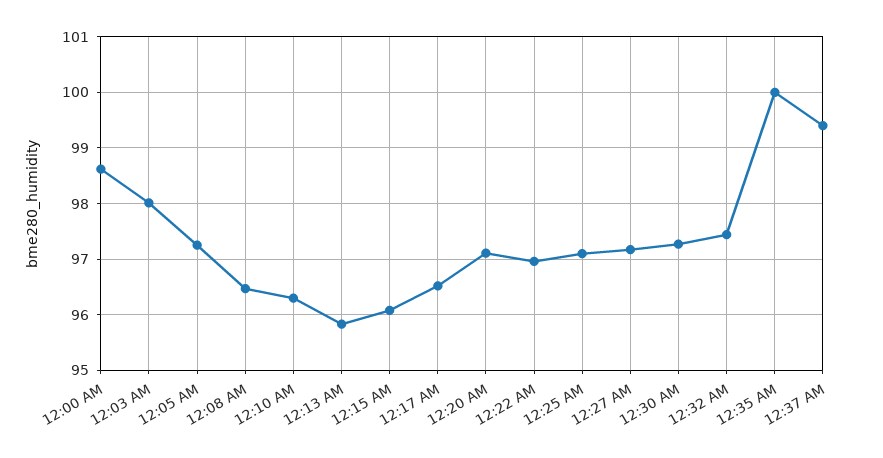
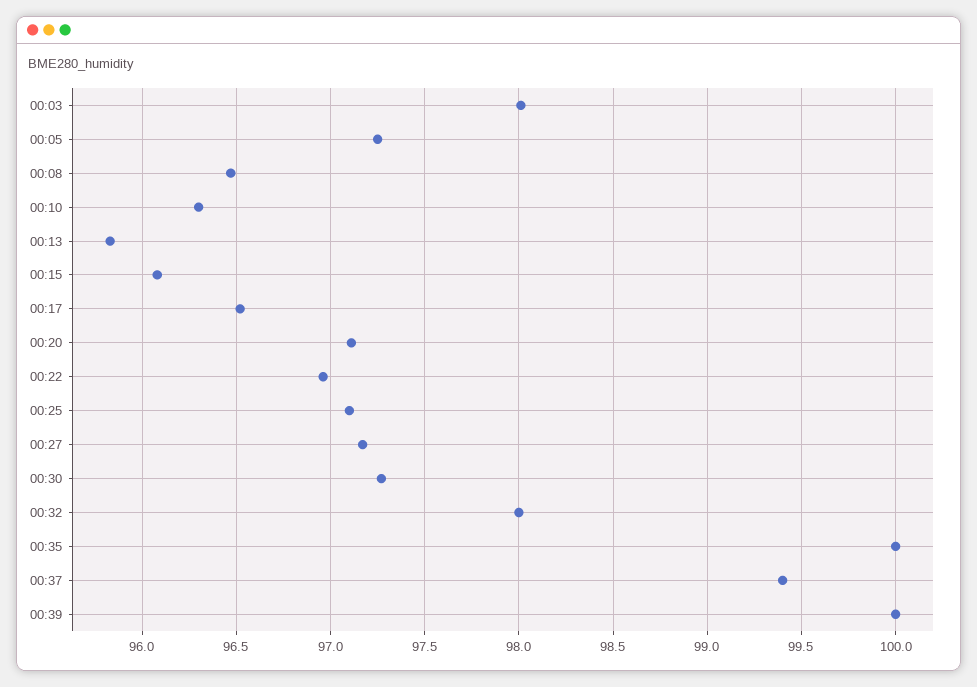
12:00 AM: 98.6 -> none
12:32 AM: 97.4 -> 98
00:39: none -> 100

